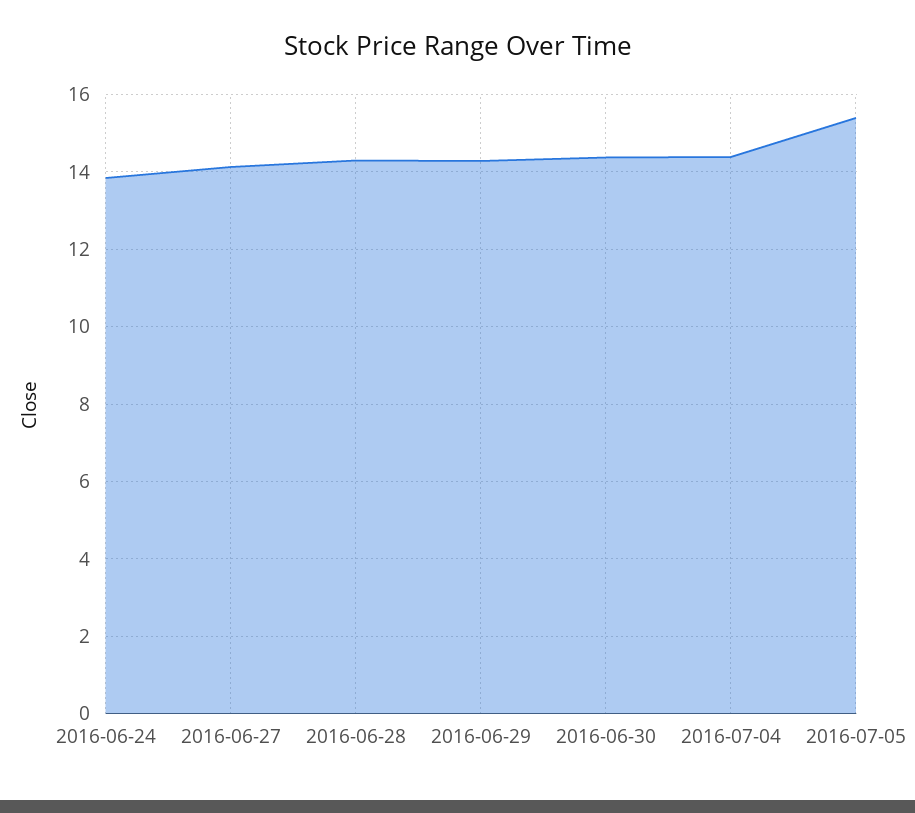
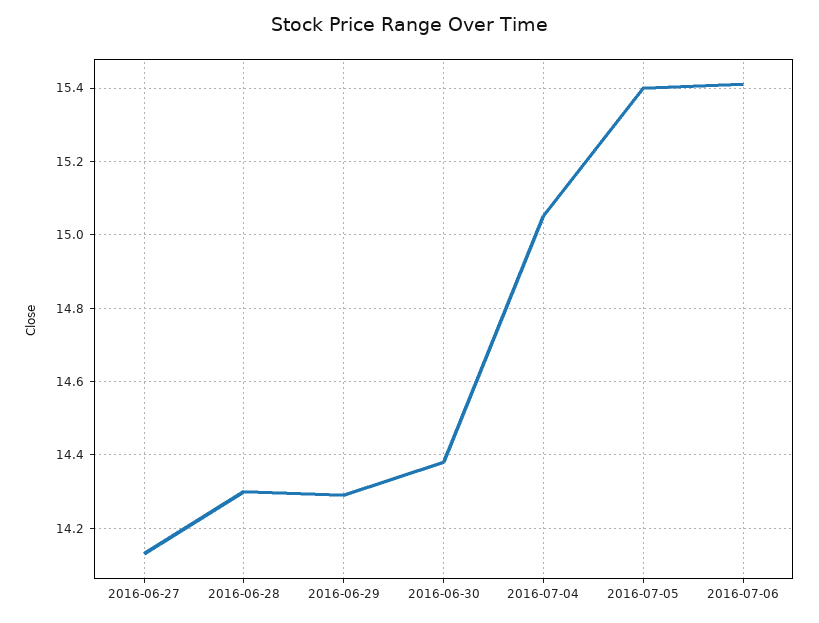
2016-06-24: 13.8 -> none
2016-07-04: 14.4 -> 15.05
2016-07-06: none -> 15.4

